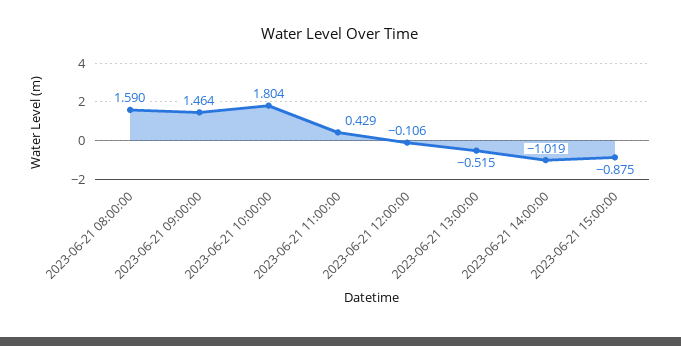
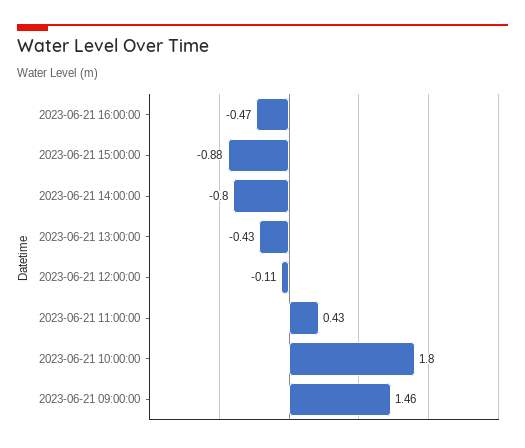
2023-06-21 08:00:00: 1.59 -> none
2023-06-21 13:00:00: -0.515 -> -0.43
2023-06-21 14:00:00: -1.019 -> -0.8
2023-06-21 16:00:00: none -> -0.47

